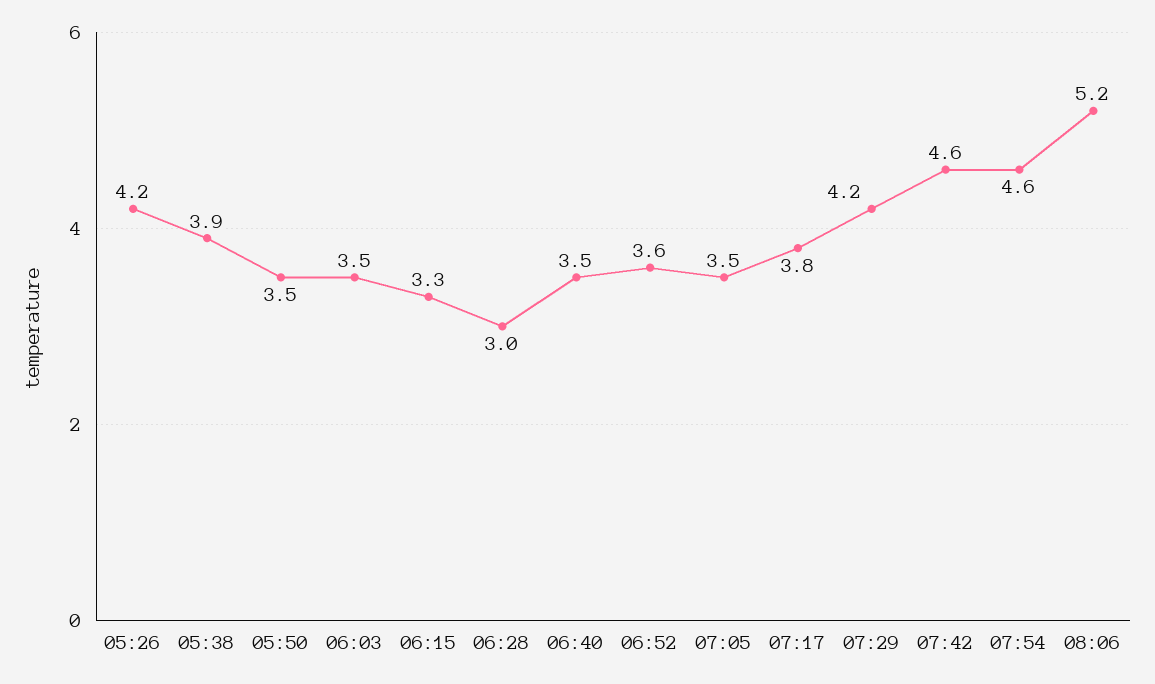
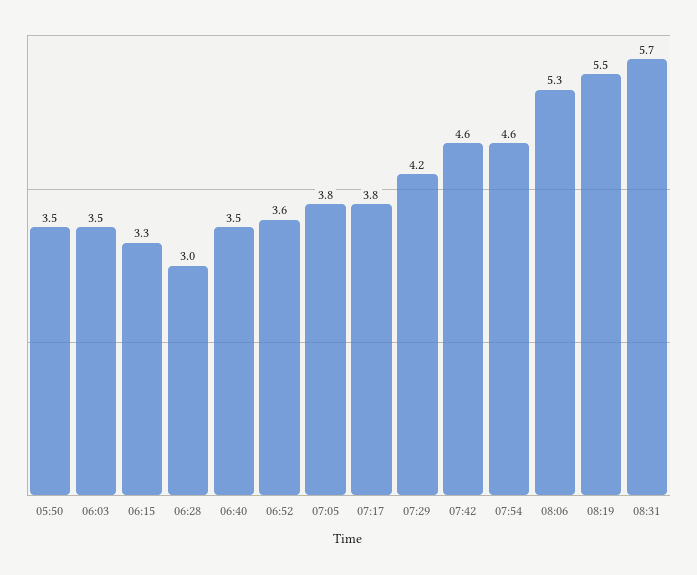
05:26: 4.2 -> none
05:38: 3.9 -> none
07:05: 3.5 -> 3.8
08:06: 5.2 -> 5.3
08:19: none -> 5.5
08:31: none -> 5.7

